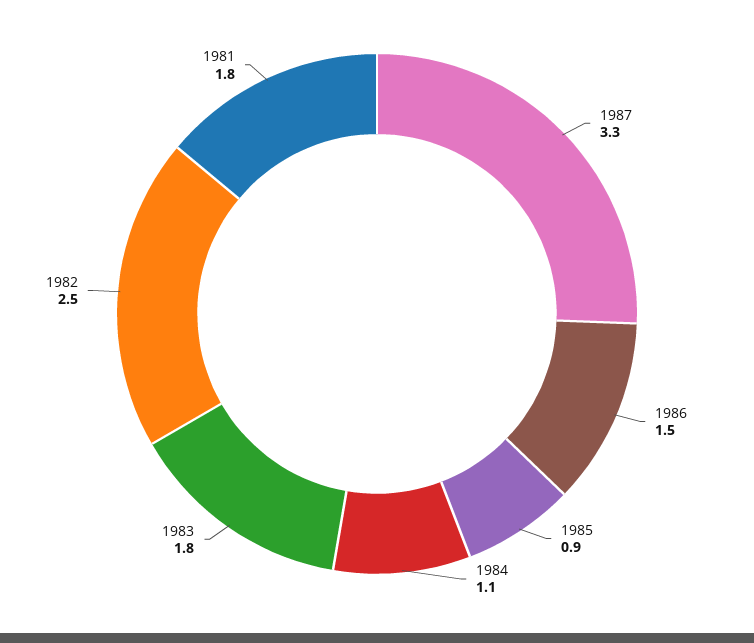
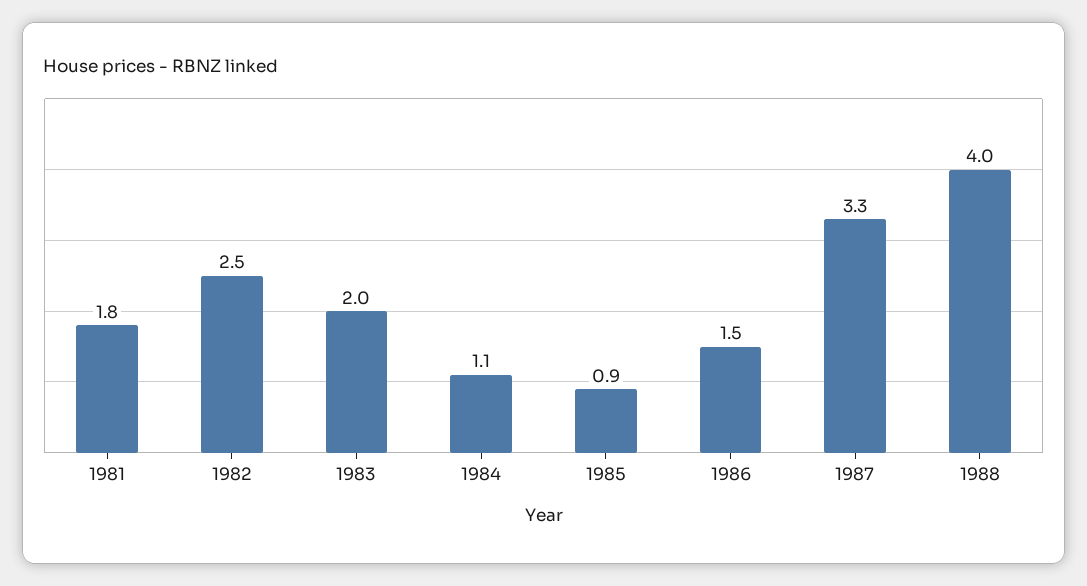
1983: 1.8 -> 2
1988: none -> 4

